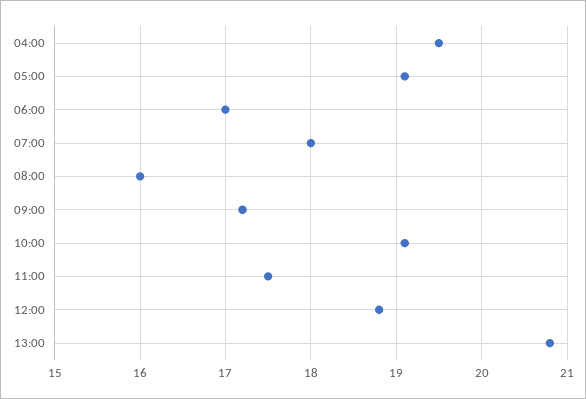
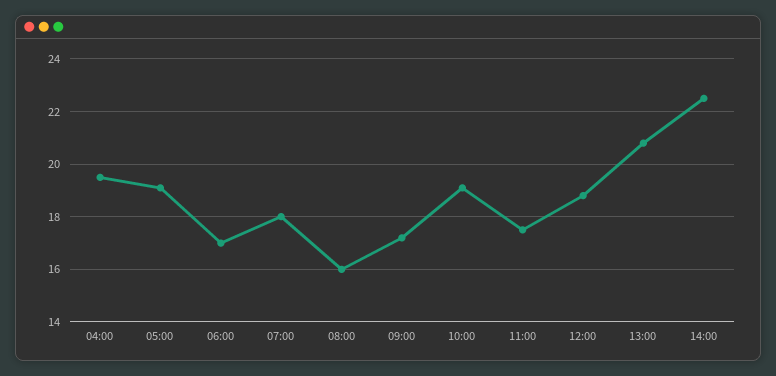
14:00: none -> 22.5

